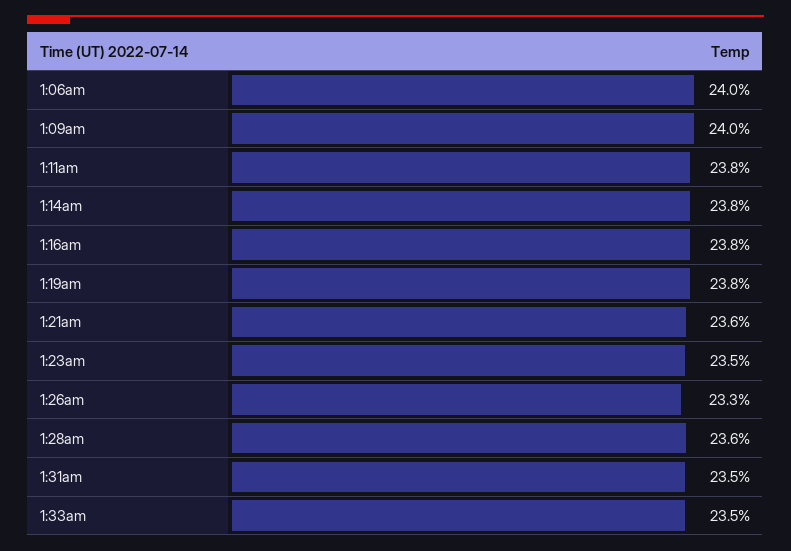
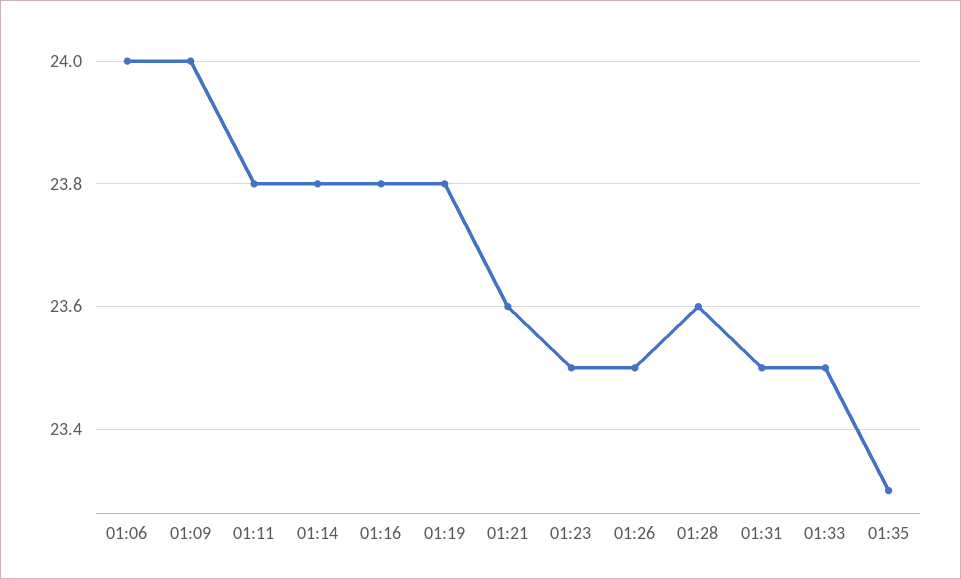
1:26am: 23.3 -> 23.5
01:35: none -> 23.3

